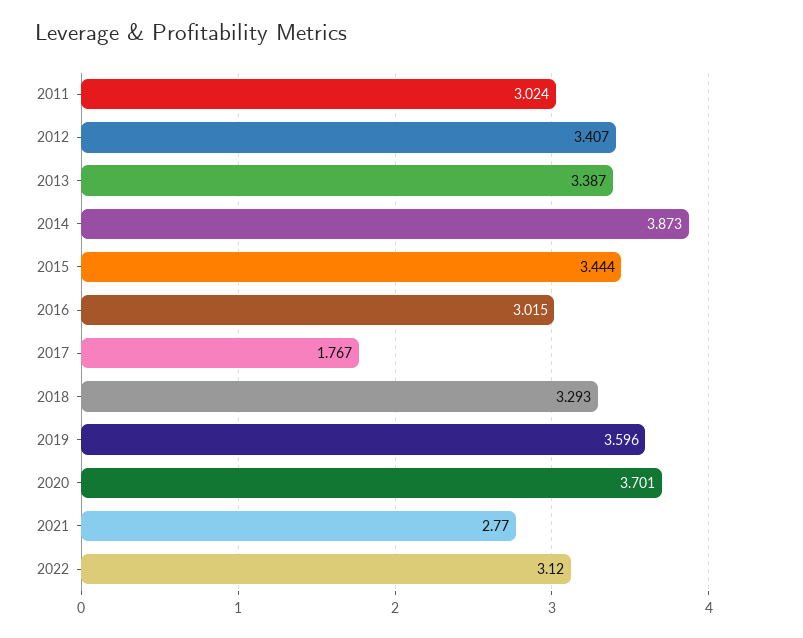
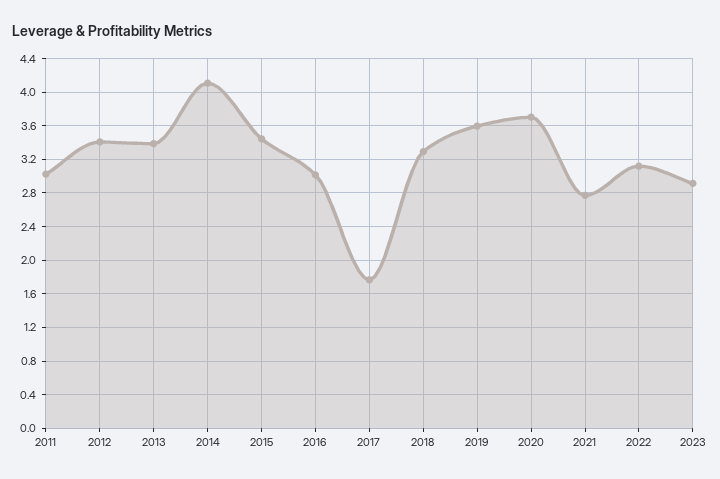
2014: 3.873 -> 4.1
2023: none -> 2.9

